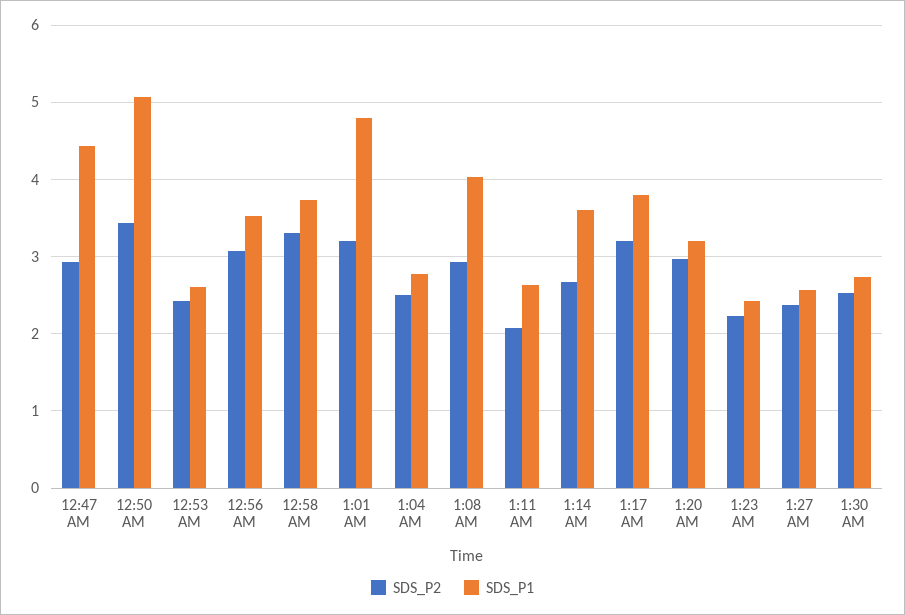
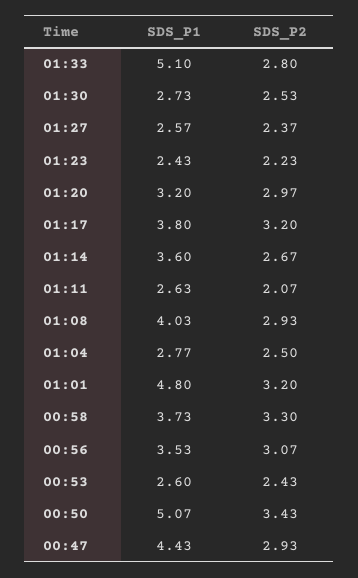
SDS_P1, 01:33: none -> 5.1
SDS_P2, 01:33: none -> 2.8

